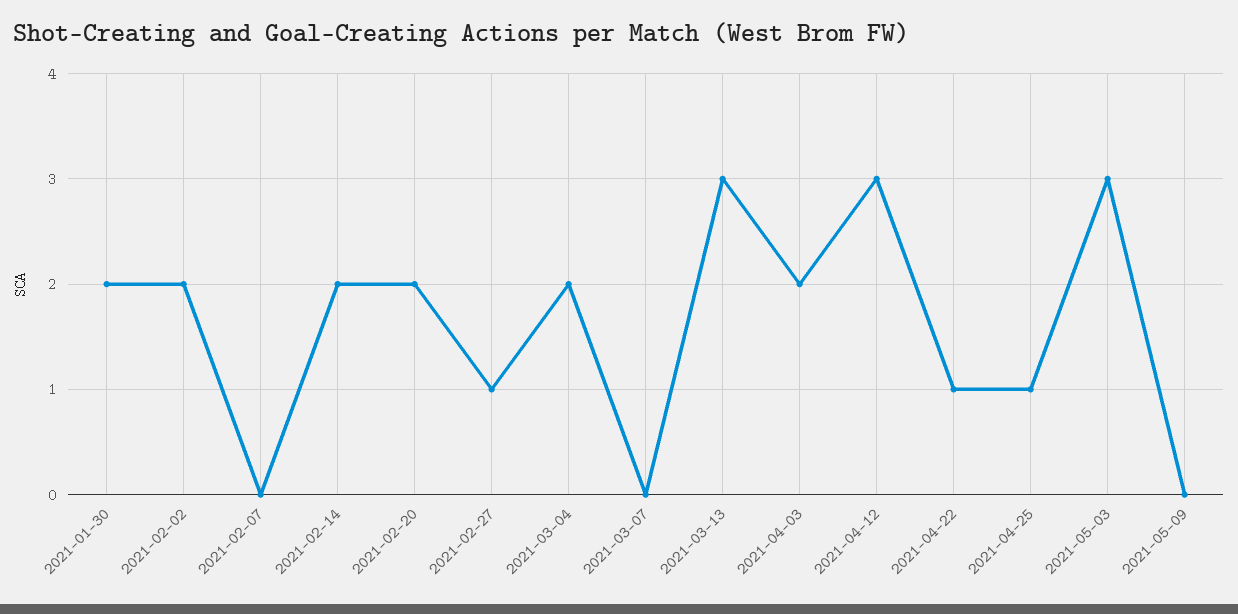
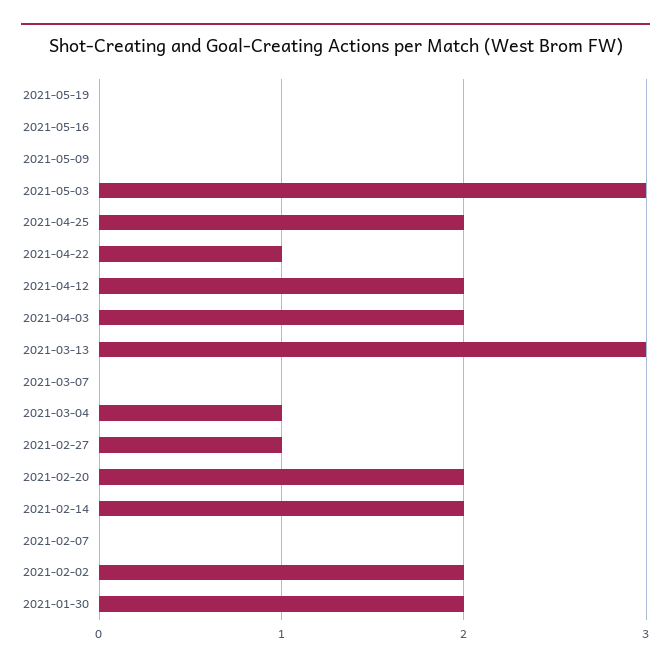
2021-03-04: 2 -> 1
2021-04-12: 3 -> 2
2021-04-25: 1 -> 2
2021-05-19: none -> 0
2021-05-16: none -> 0

